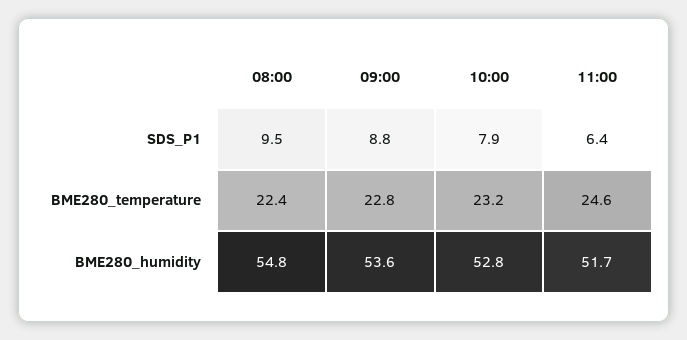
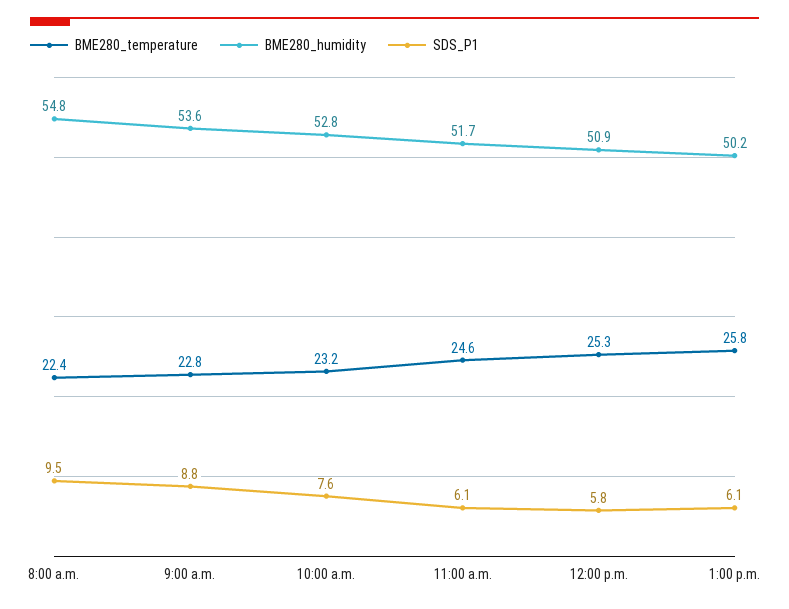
SDS_P1, 10:00: 7.9 -> 7.6
SDS_P1, 11:00: 6.4 -> 6.1
BME280_temperature, 12:00 p.m.: none -> 25.3
BME280_humidity, 12:00 p.m.: none -> 50.9
SDS_P1, 12:00 p.m.: none -> 5.8
BME280_temperature, 1:00 p.m.: none -> 25.8
BME280_humidity, 1:00 p.m.: none -> 50.2
SDS_P1, 1:00 p.m.: none -> 6.1

